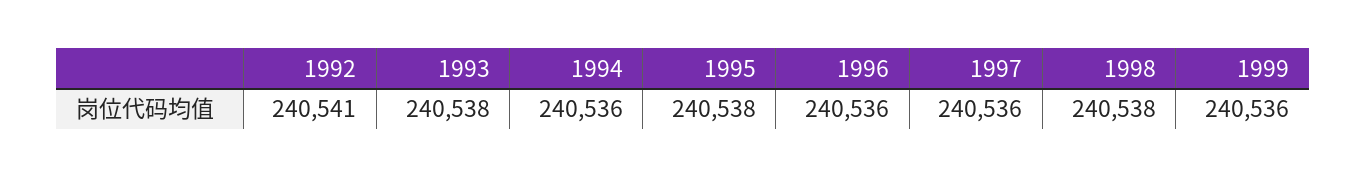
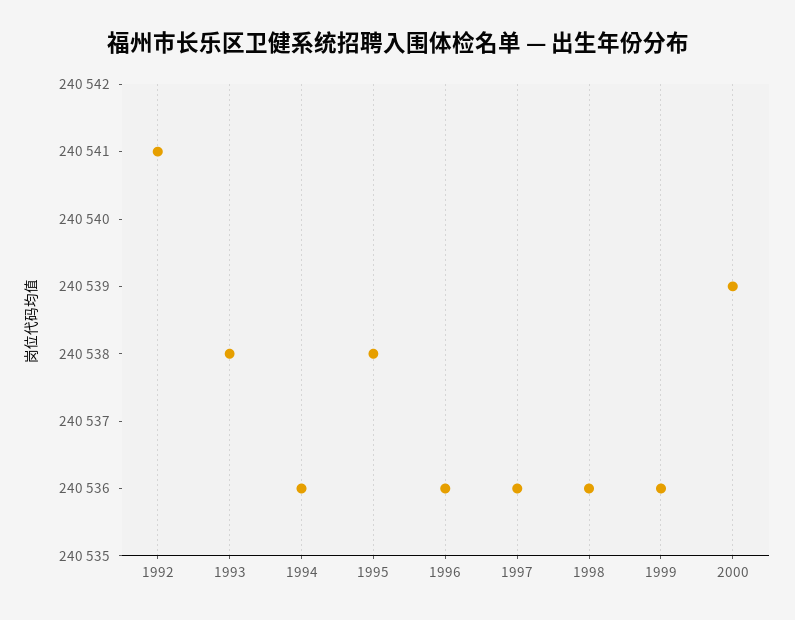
1998: 240538 -> 240536
2000: none -> 240539

